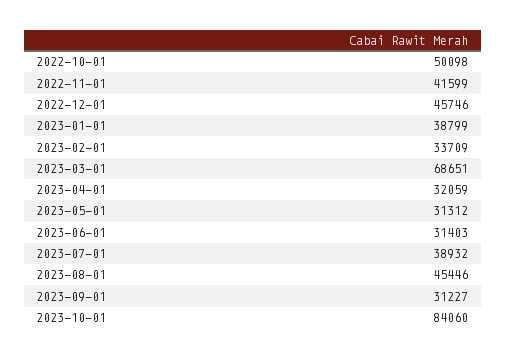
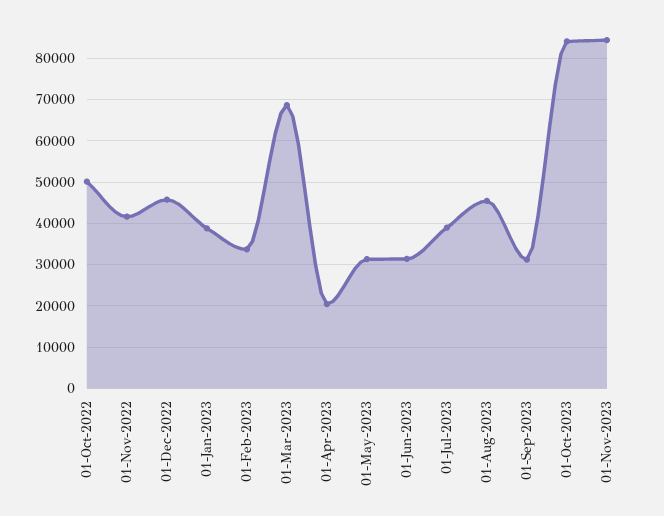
2023-04-01: 32059 -> 20000
01-Nov-2023: none -> 84000

